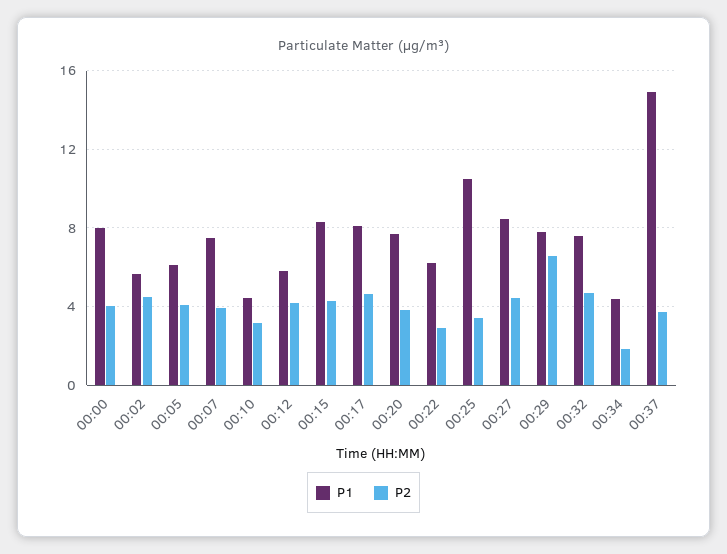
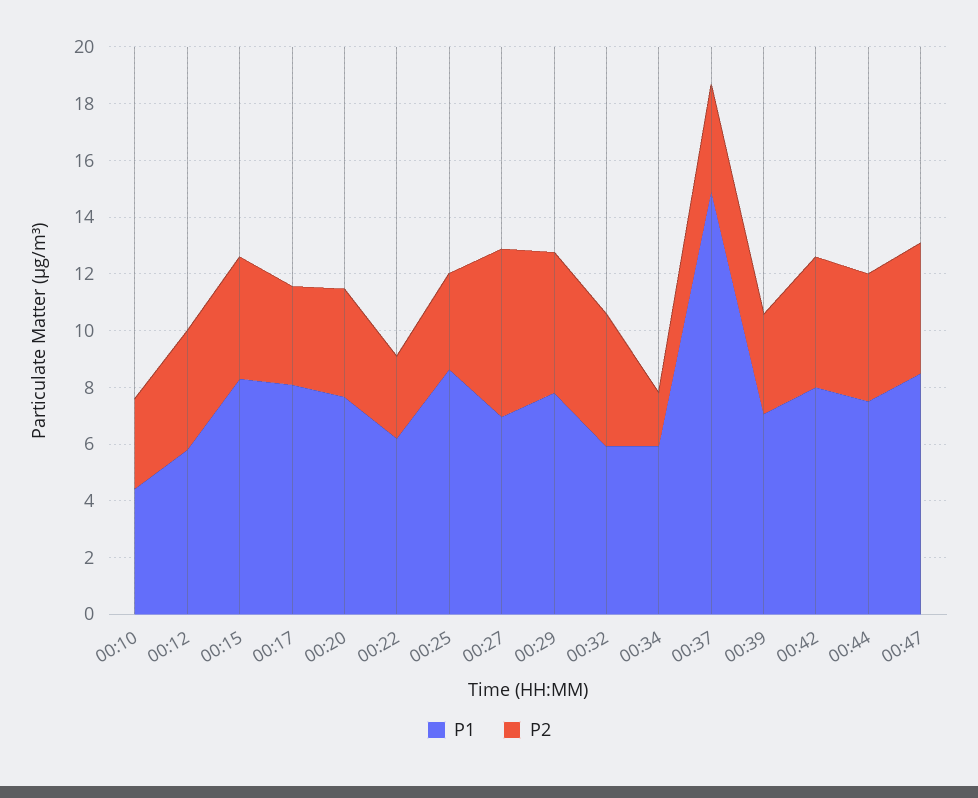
P1, 00:00: 8 -> none
P2, 00:00: 4 -> none
P1, 00:02: 5.5 -> none
P2, 00:02: 4.5 -> none
P1, 00:05: 6 -> none
P2, 00:05: 4 -> none
P1, 00:07: 7.5 -> none
P2, 00:07: 4 -> none
P2, 00:17: 4.5 -> 3.5
P1, 00:25: 10.5 -> 8.5
P1, 00:27: 8.5 -> 7
P2, 00:27: 4.5 -> 6
P2, 00:29: 6.5 -> 5
P1, 00:32: 7.5 -> 6
P1, 00:34: 4.5 -> 6
P1, 00:39: none -> 7
P2, 00:39: none -> 3.5
P1, 00:42: none -> 8
P2, 00:42: none -> 4.5
P1, 00:44: none -> 7.5
P2, 00:44: none -> 4.5
P1, 00:47: none -> 8.5
P2, 00:47: none -> 4.5

